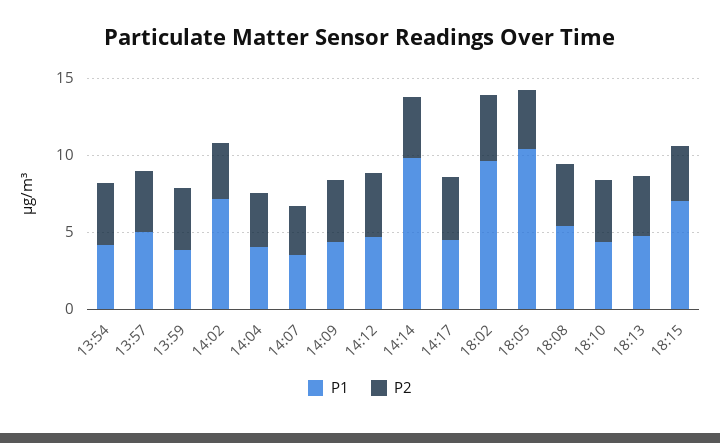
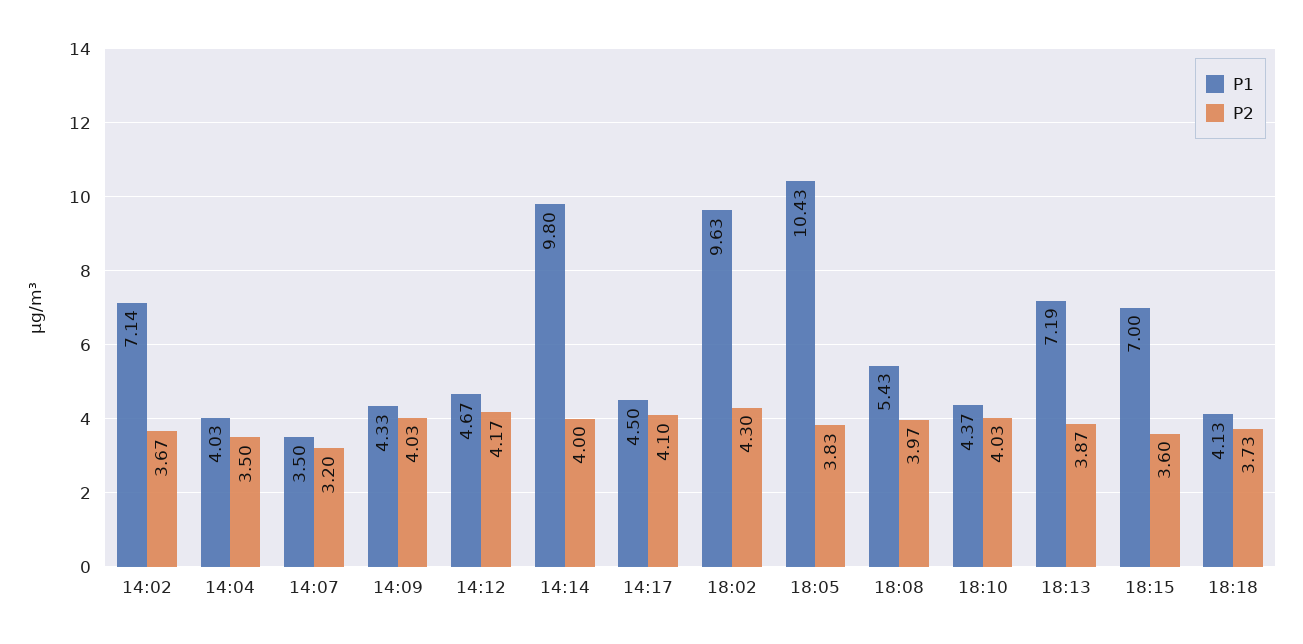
P1, 13:54: 4 -> none
P2, 13:54: 4 -> none
P1, 13:57: 5 -> none
P2, 13:57: 4 -> none
P1, 13:59: 4 -> none
P2, 13:59: 4 -> none
P1, 18:13: 5 -> 7.19
P1, 18:18: none -> 4.13
P2, 18:18: none -> 3.73

